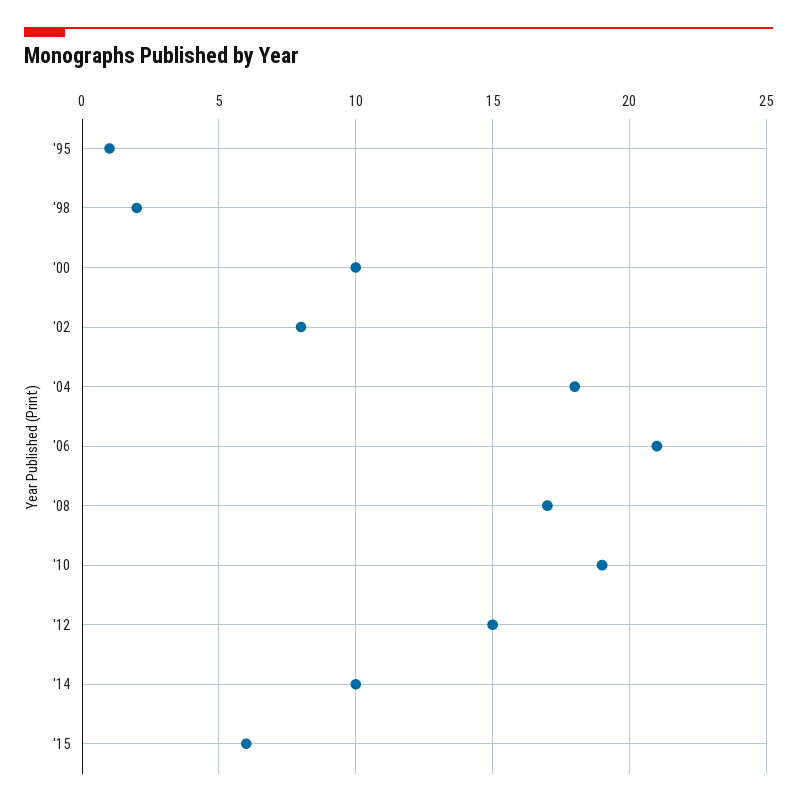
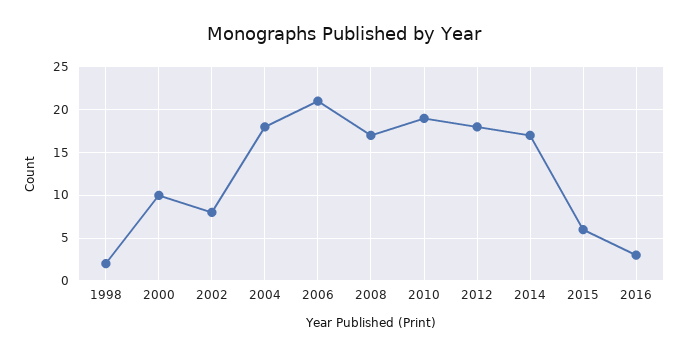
'95: 1 -> none
'12: 15 -> 18
'14: 10 -> 17
2016: none -> 3

